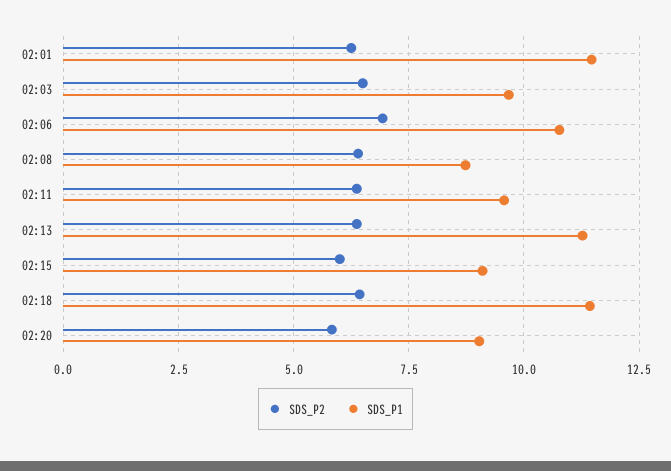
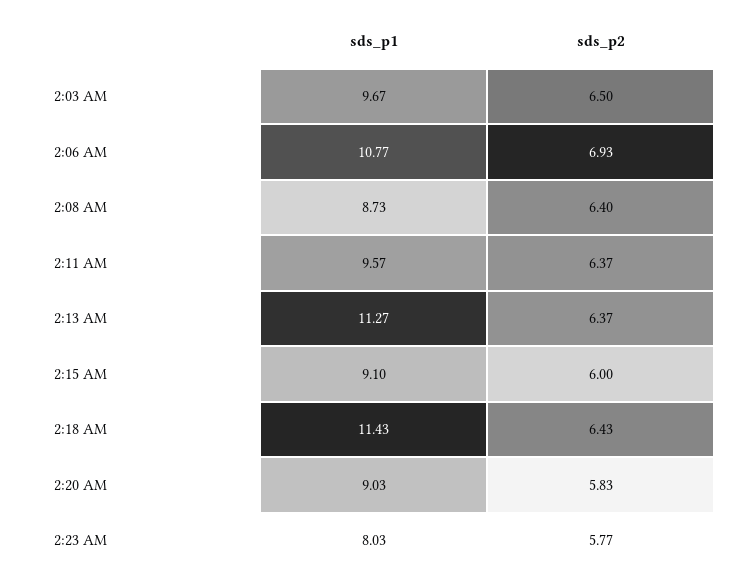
SDS_P2, 02:01: 6.25 -> none
SDS_P1, 02:01: 11.5 -> none
SDS_P1, 2:23 AM: none -> 8.03
SDS_P2, 2:23 AM: none -> 5.77

